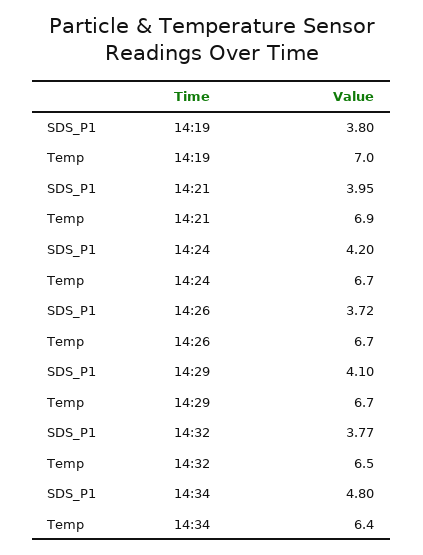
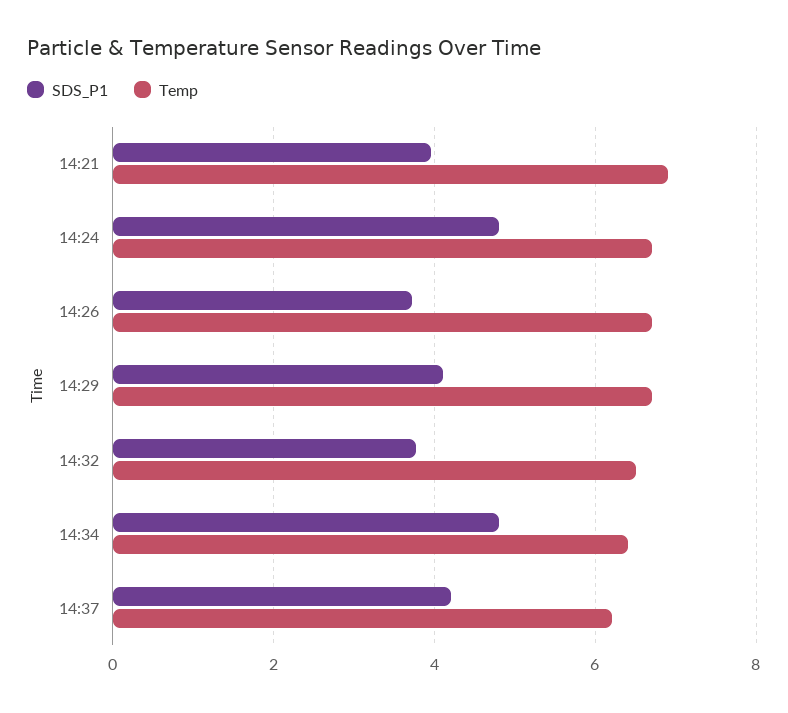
SDS_P1, 14:19: 3.8 -> none
Temp, 14:19: 7 -> none
SDS_P1, 14:24: 4.2 -> 4.8
SDS_P1, 14:37: none -> 4.2
Temp, 14:37: none -> 6.2

